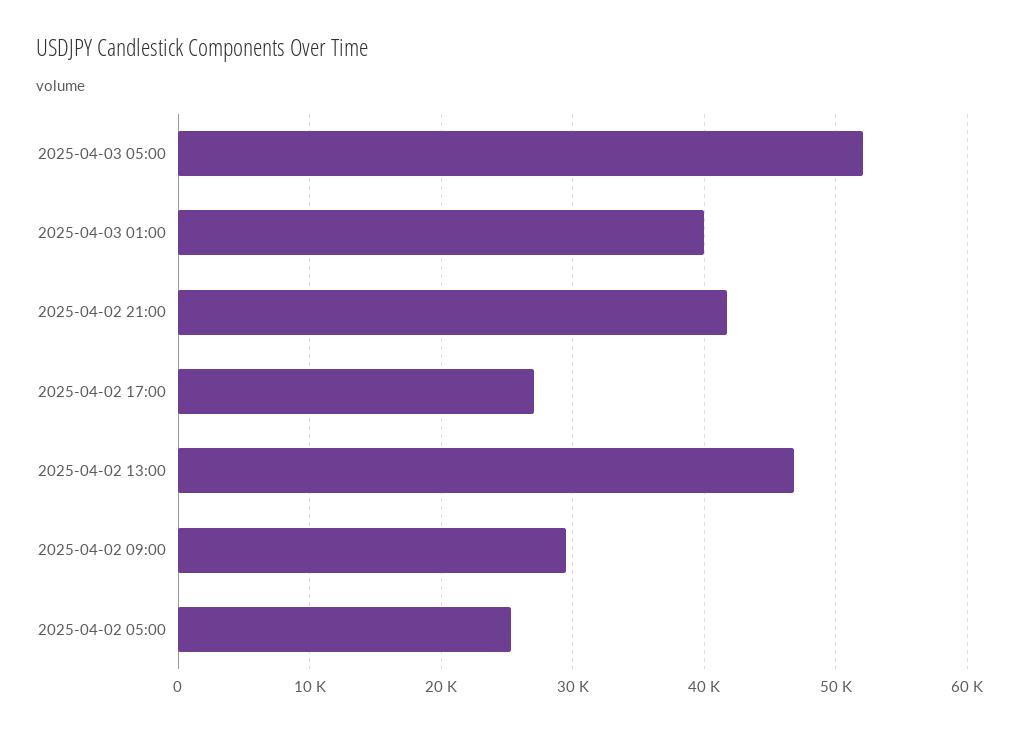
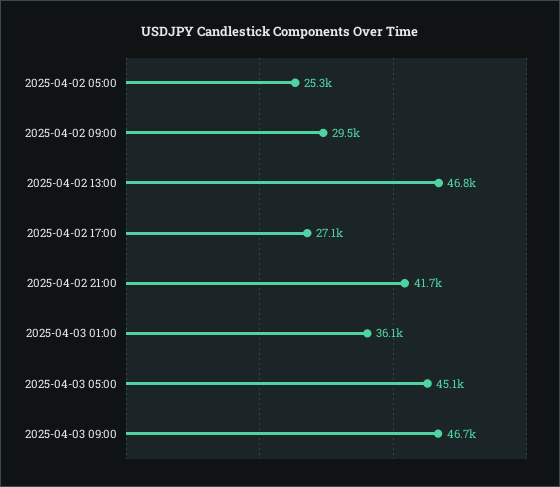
2025-04-03 05:00: 52000 -> 45100
2025-04-03 01:00: 40000 -> 36100
2025-04-03 09:00: none -> 46700

